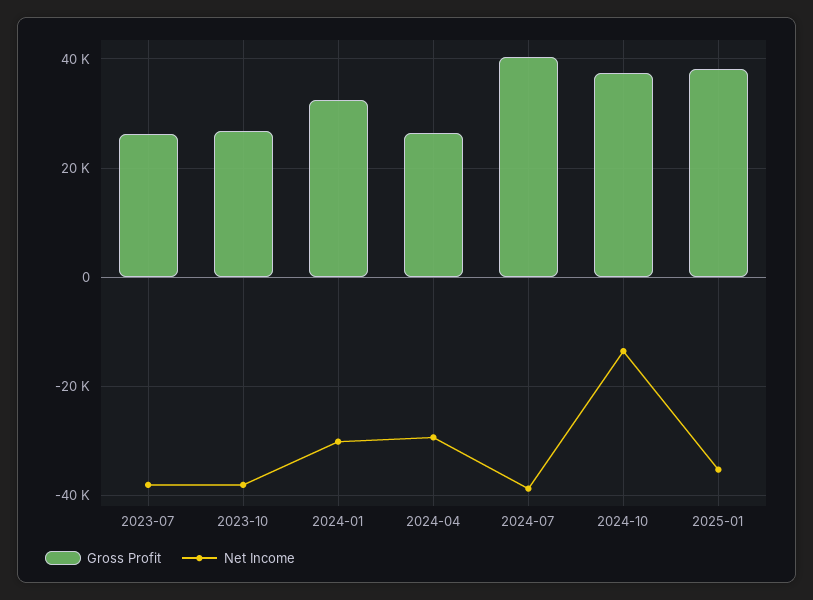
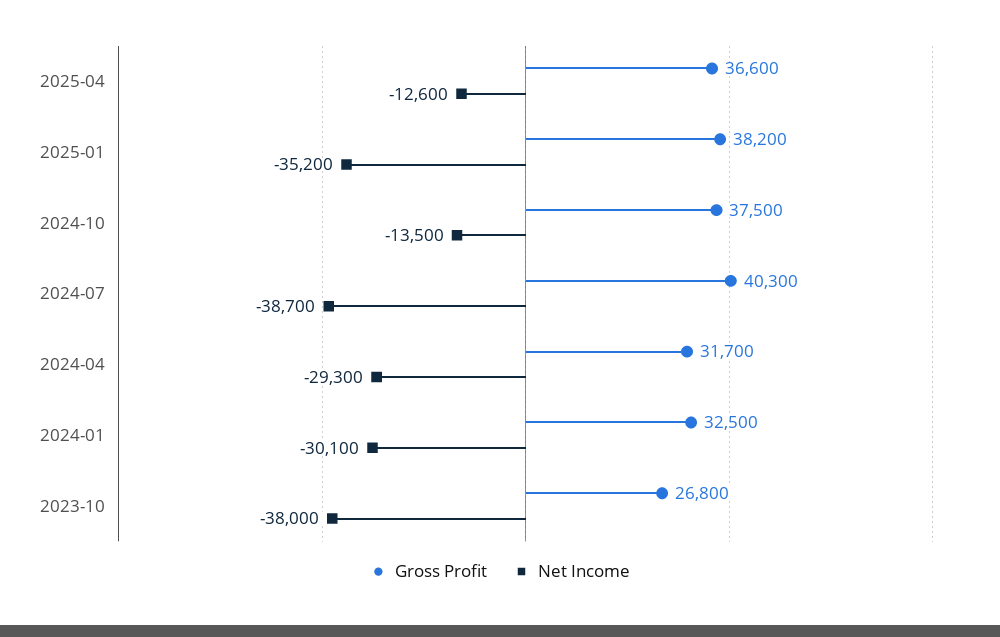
Gross Profit, 2023-07: 26000 -> none
Net Income, 2023-07: -38000 -> none
Gross Profit, 2024-04: 26000 -> 31700
Gross Profit, 2025-04: none -> 36600
Net Income, 2025-04: none -> -12600

